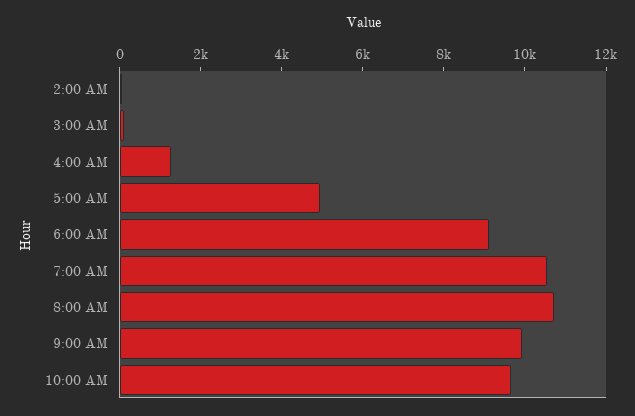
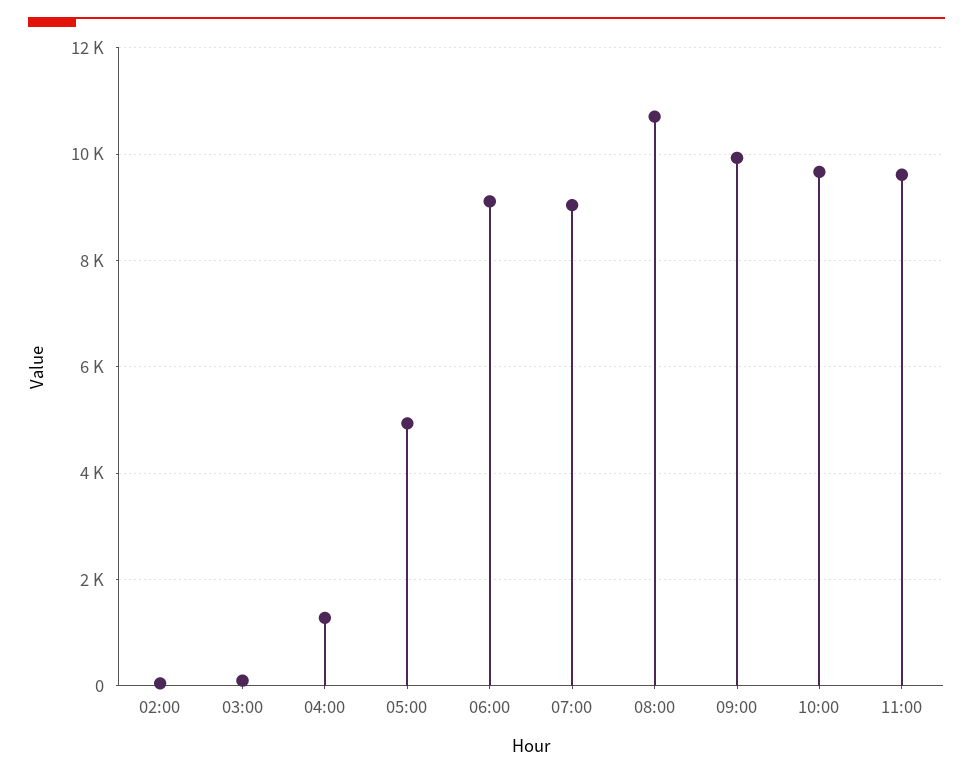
7:00 AM: 10500 -> 9000
11:00: none -> 9600

